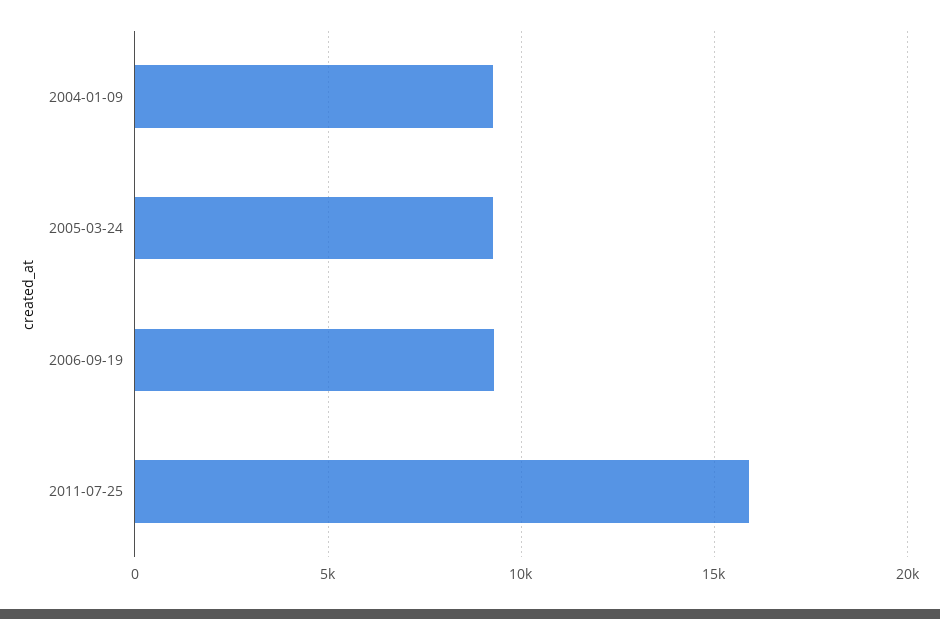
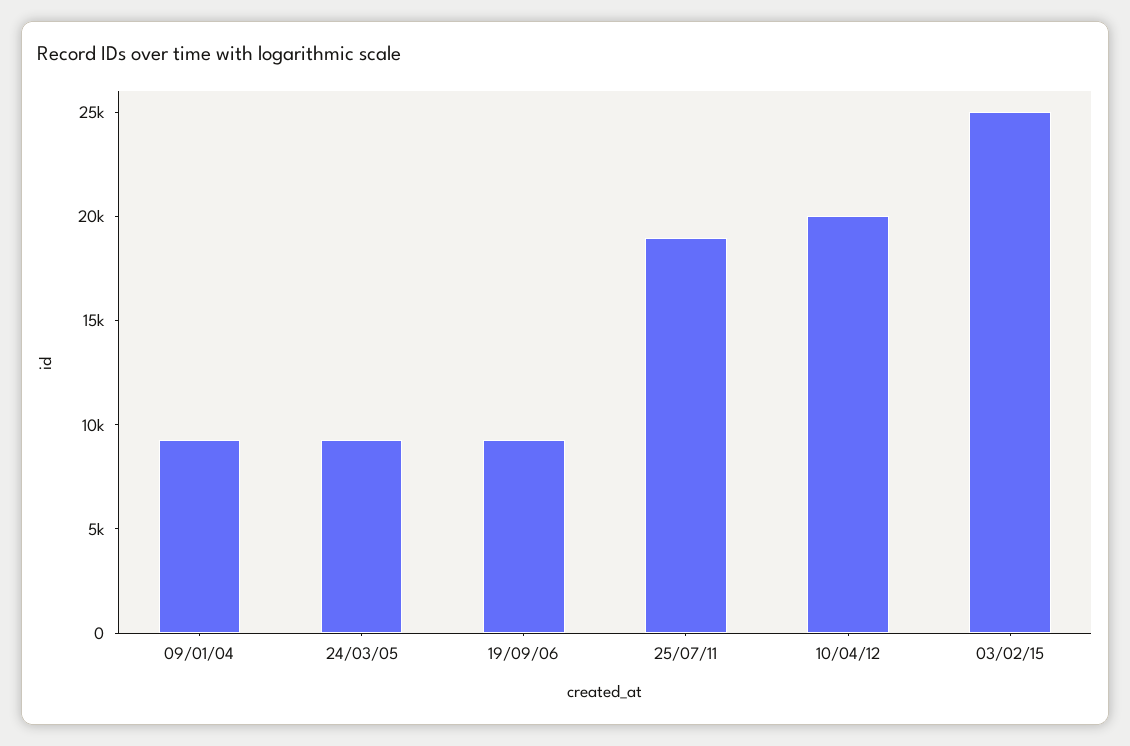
2011-07-25: 16000 -> 19000
10/04/12: none -> 20000
03/02/15: none -> 25000

